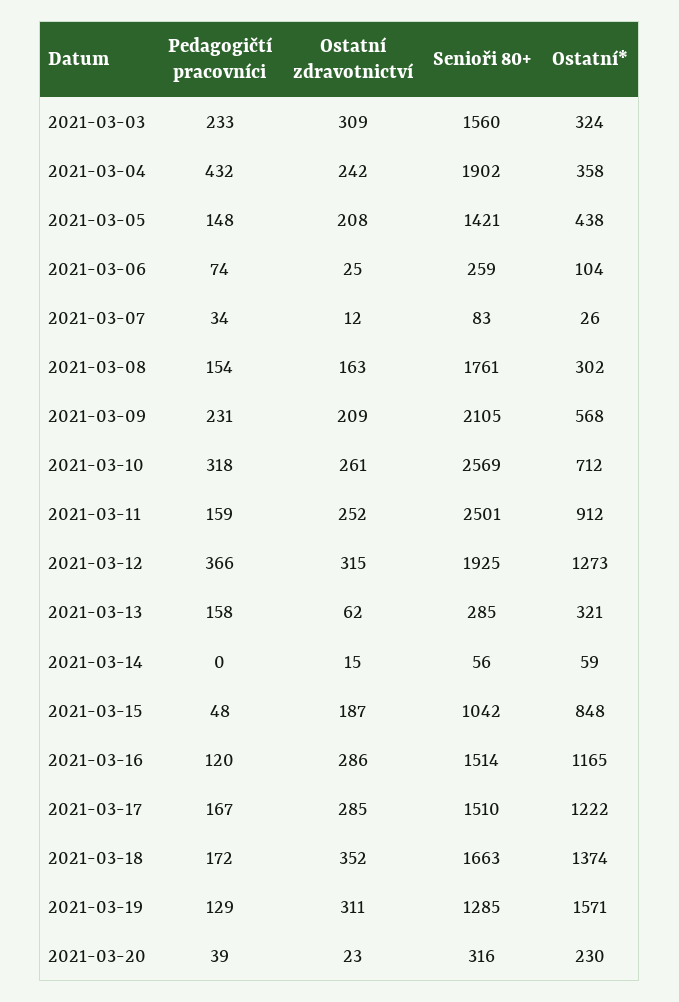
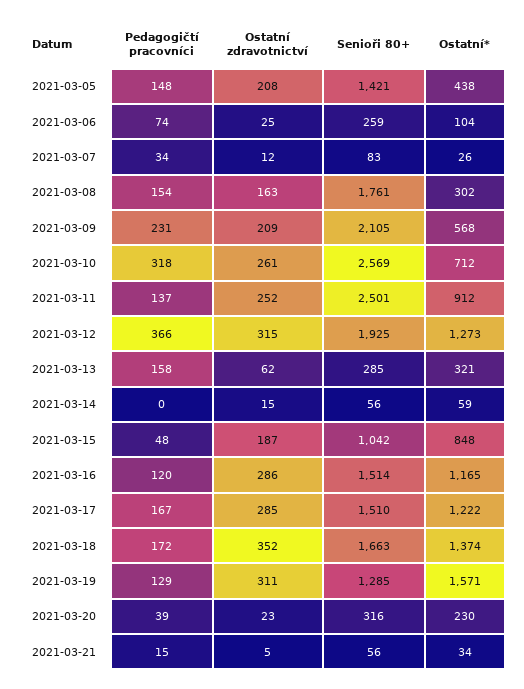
Pedagogičtí pracovníci, 2021-03-03: 233 -> none
Ostatní zdravotnictví, 2021-03-03: 309 -> none
Senioři 80+, 2021-03-03: 1560 -> none
Ostatní*, 2021-03-03: 324 -> none
Pedagogičtí pracovníci, 2021-03-04: 432 -> none
Ostatní zdravotnictví, 2021-03-04: 242 -> none
Senioři 80+, 2021-03-04: 1902 -> none
Ostatní*, 2021-03-04: 358 -> none
Pedagogičtí pracovníci, 2021-03-11: 159 -> 137
Pedagogičtí pracovníci, 2021-03-21: none -> 15
Ostatní zdravotnictví, 2021-03-21: none -> 5
Senioři 80+, 2021-03-21: none -> 56
Ostatní*, 2021-03-21: none -> 34

